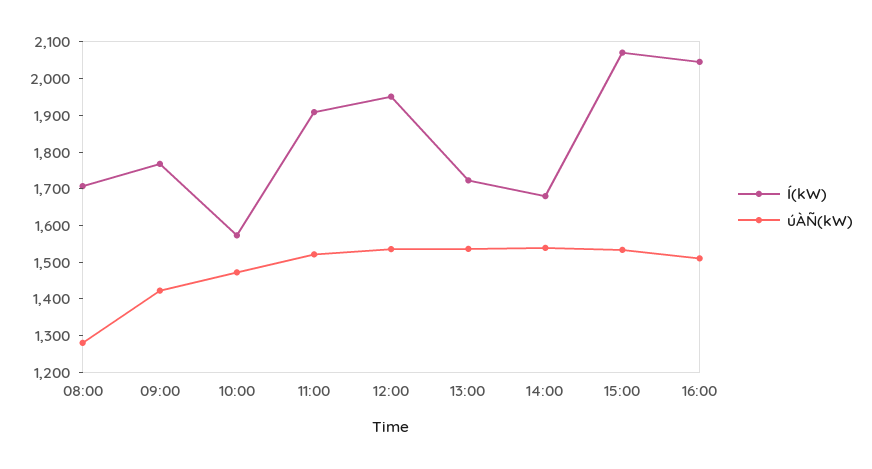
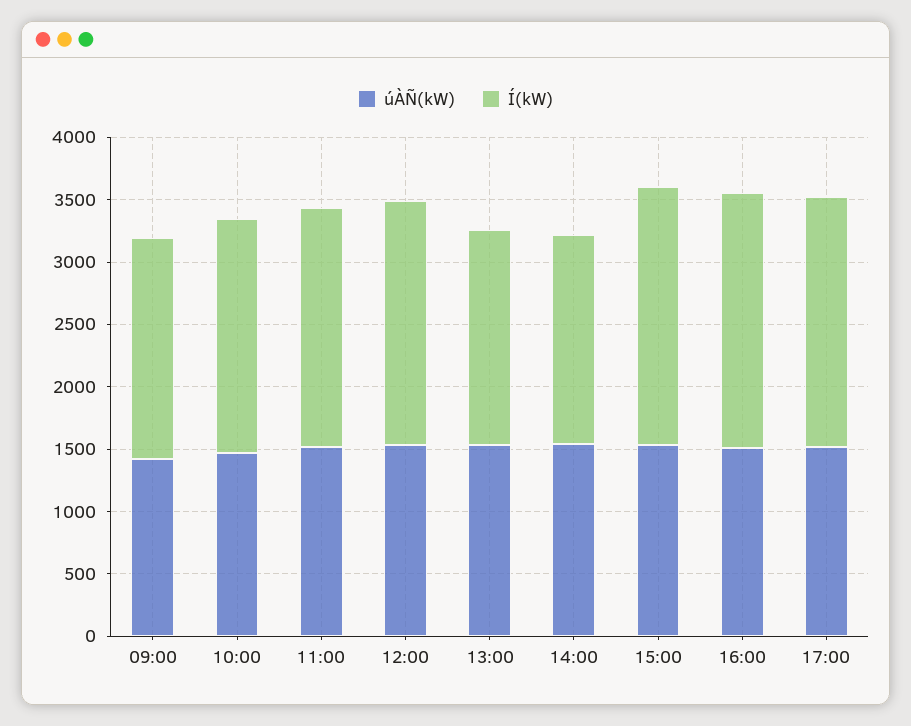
Í(kW), 08:00: 1700 -> none
úÀÑ(kW), 08:00: 1275 -> none
Í(kW), 10:00: 1575 -> 1900
úÀÑ(kW), 17:00: none -> 1500
Í(kW), 17:00: none -> 2000

